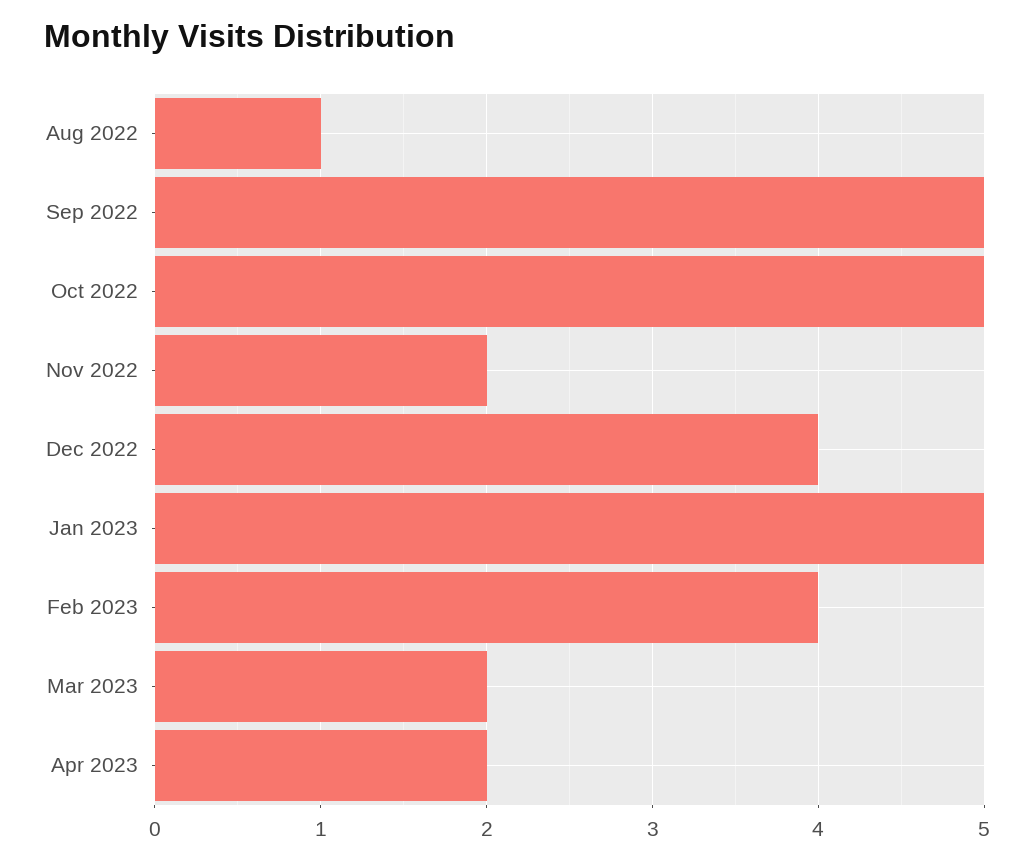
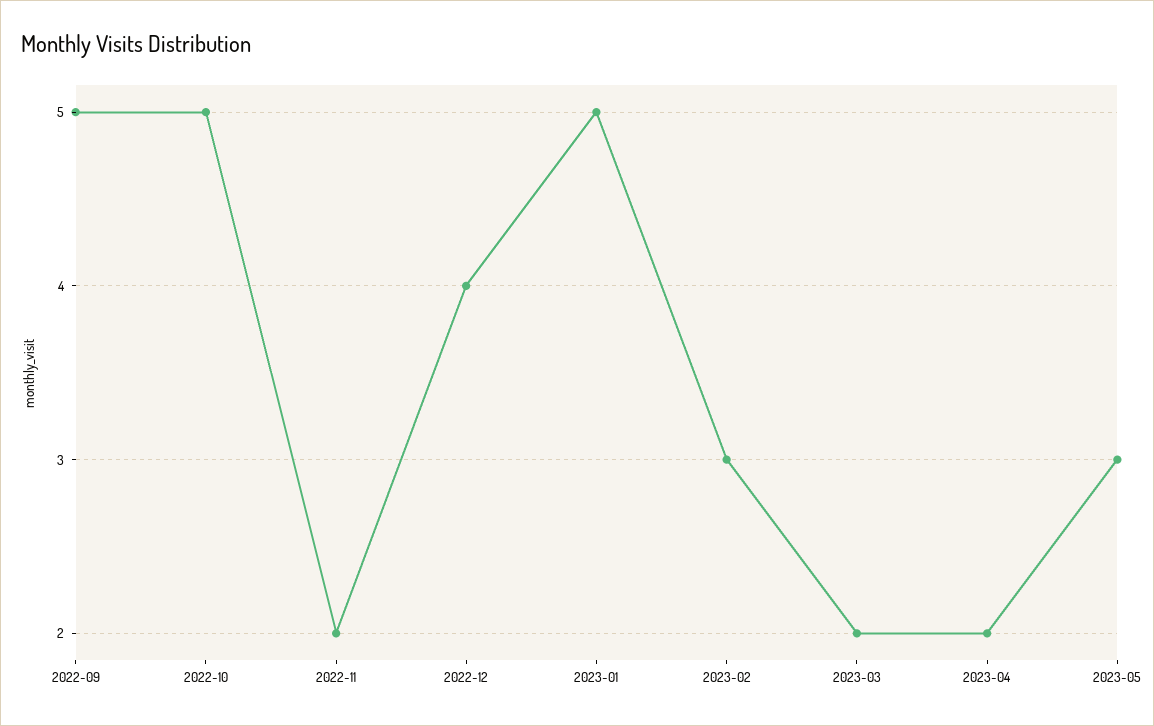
Aug 2022: 1 -> none
Feb 2023: 4 -> 3
2023-05: none -> 3

